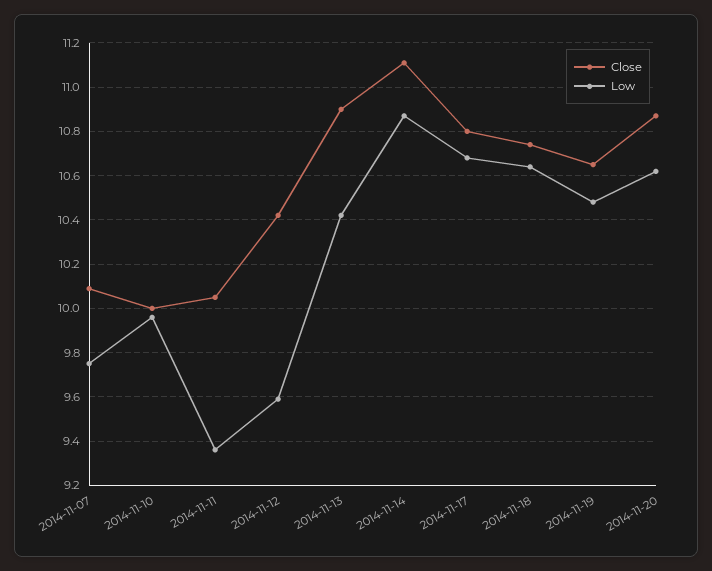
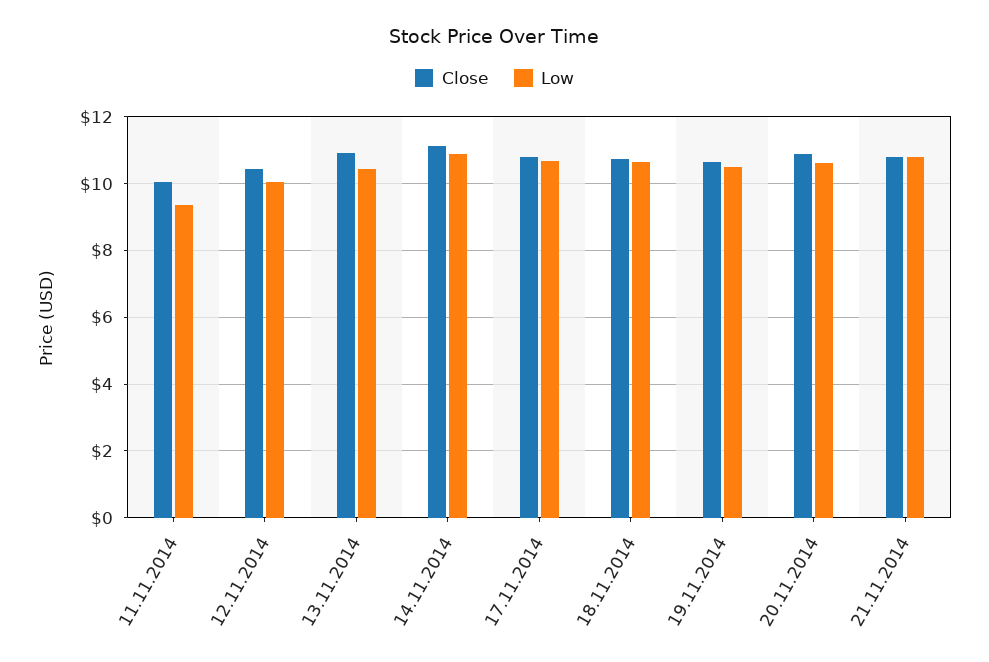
Close, 2014-11-07: 10.1 -> none
Low, 2014-11-07: 9.75 -> none
Close, 2014-11-10: 10 -> none
Low, 2014-11-10: 9.95 -> none
Low, 2014-11-12: 9.6 -> 10
Close, 21.11.2014: none -> 10.8
Low, 21.11.2014: none -> 10.8

